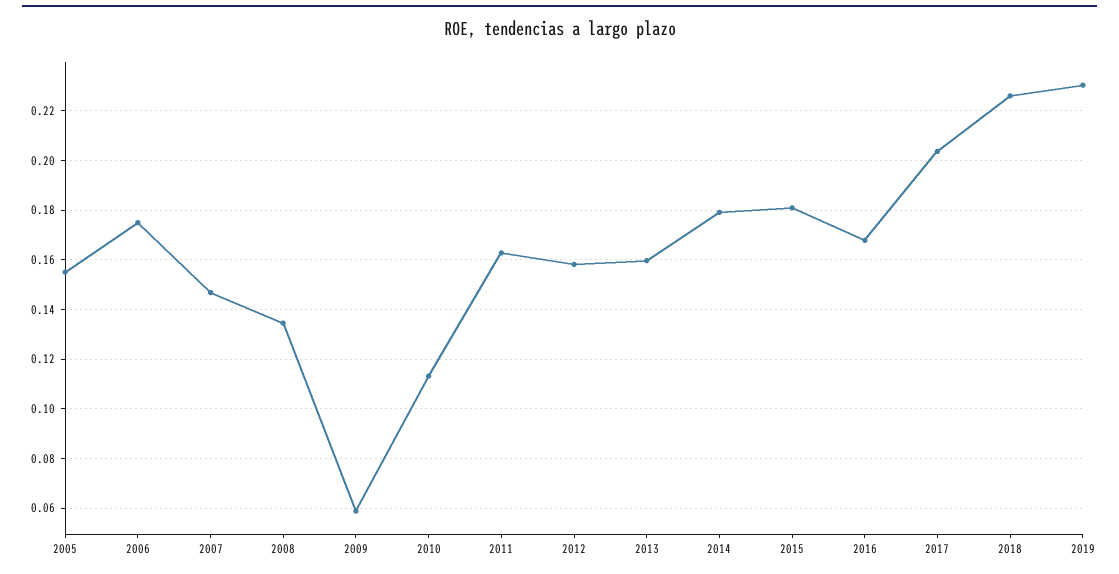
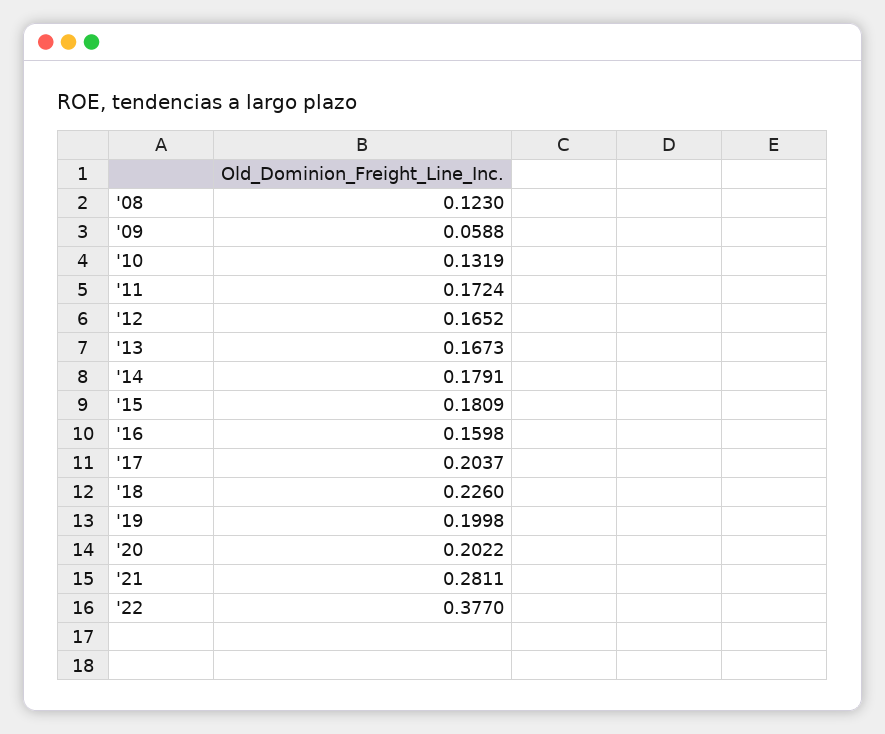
2005: 0.155 -> none
2006: 0.175 -> none
2007: 0.1475 -> none
2008: 0.135 -> 0.123
2010: 0.1125 -> 0.1319
2011: 0.1625 -> 0.1724
2012: 0.1575 -> 0.1652
2013: 0.16 -> 0.1673
2016: 0.1675 -> 0.1598
2019: 0.23 -> 0.1998
'20: none -> 0.2022
'21: none -> 0.2811
'22: none -> 0.377

